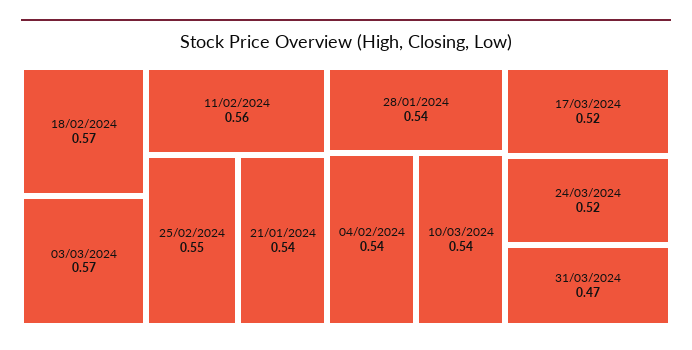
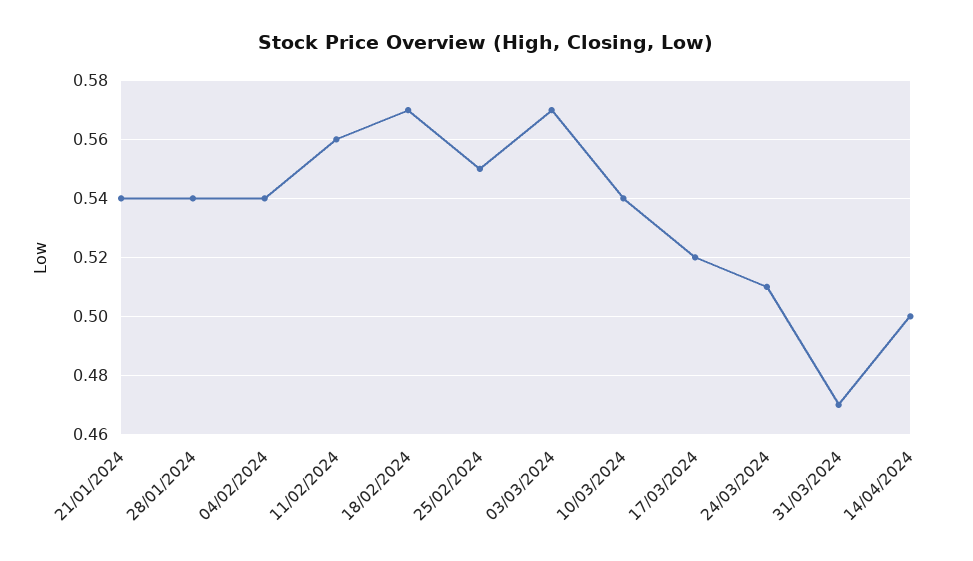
24/03/2024: 0.52 -> 0.51
14/04/2024: none -> 0.5

